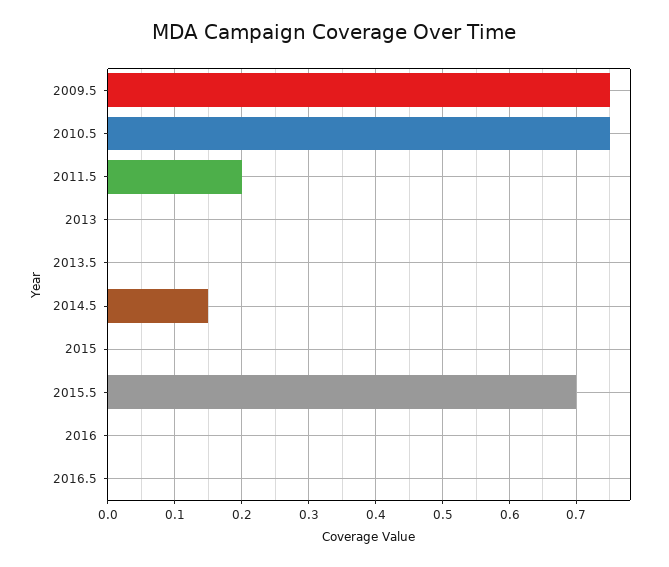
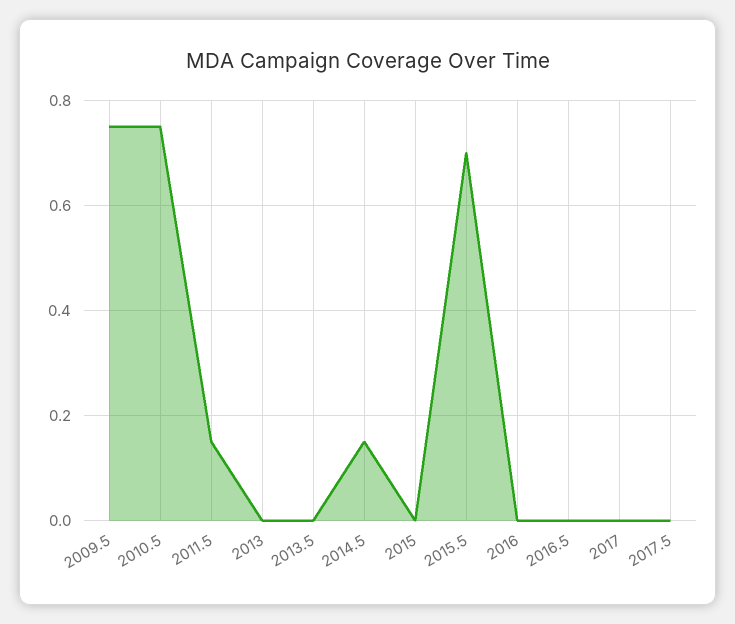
2011.5: 0.2 -> 0.15
2017: none -> 0
2017.5: none -> 0

